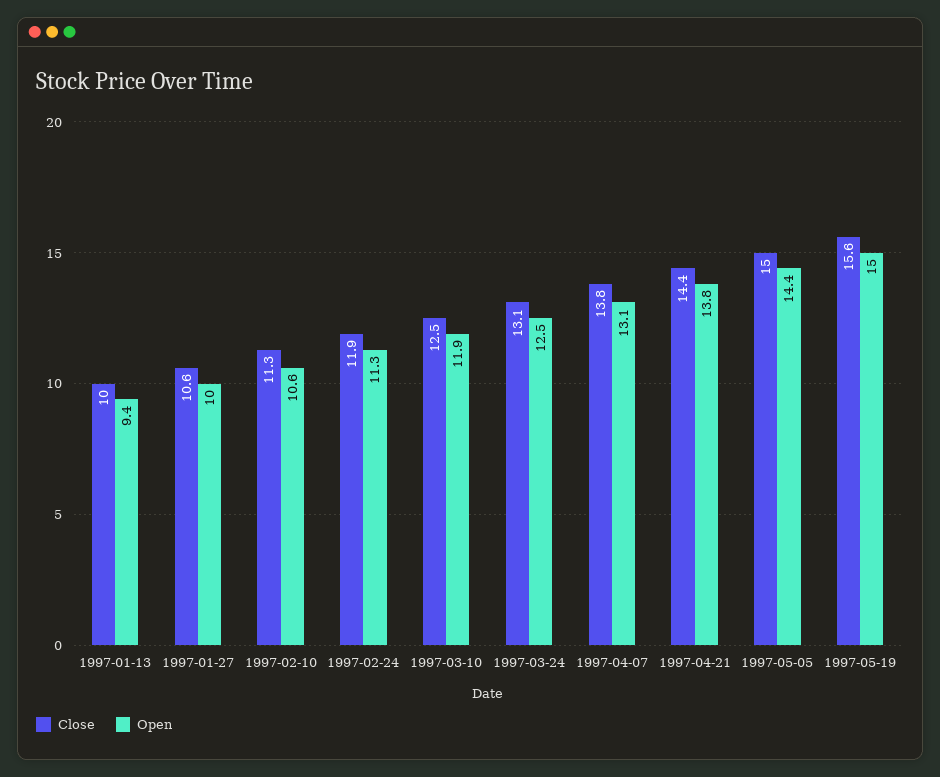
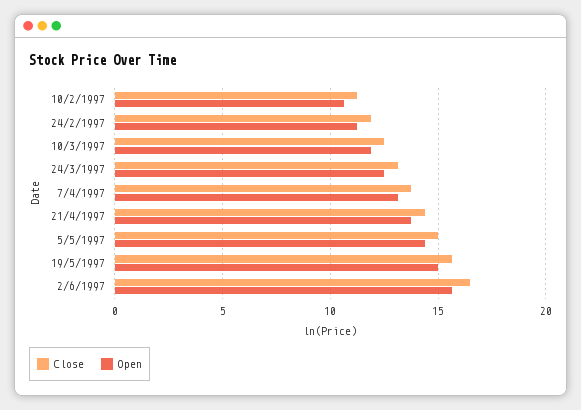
Close, 1997-01-13: 10 -> none
Open, 1997-01-13: 9.4 -> none
Close, 1997-01-27: 10.6 -> none
Open, 1997-01-27: 10 -> none
Close, 2/6/1997: none -> 16.5
Open, 2/6/1997: none -> 15.5

